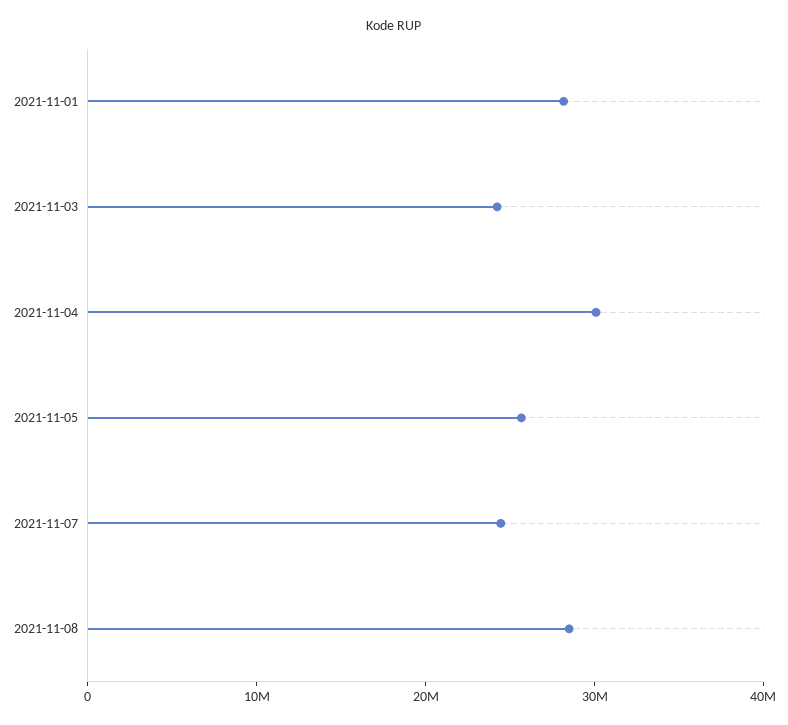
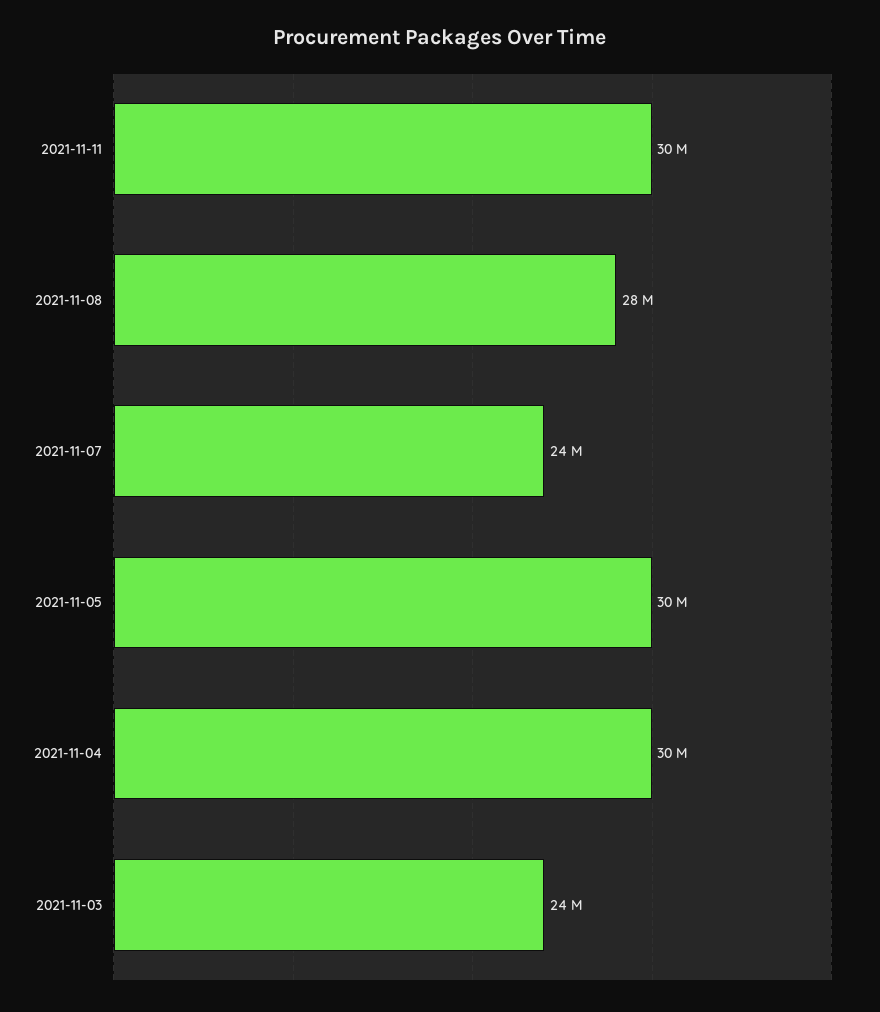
2021-11-01: 28000000 -> none
2021-11-05: 26000000 -> 30000000
2021-11-11: none -> 30000000

